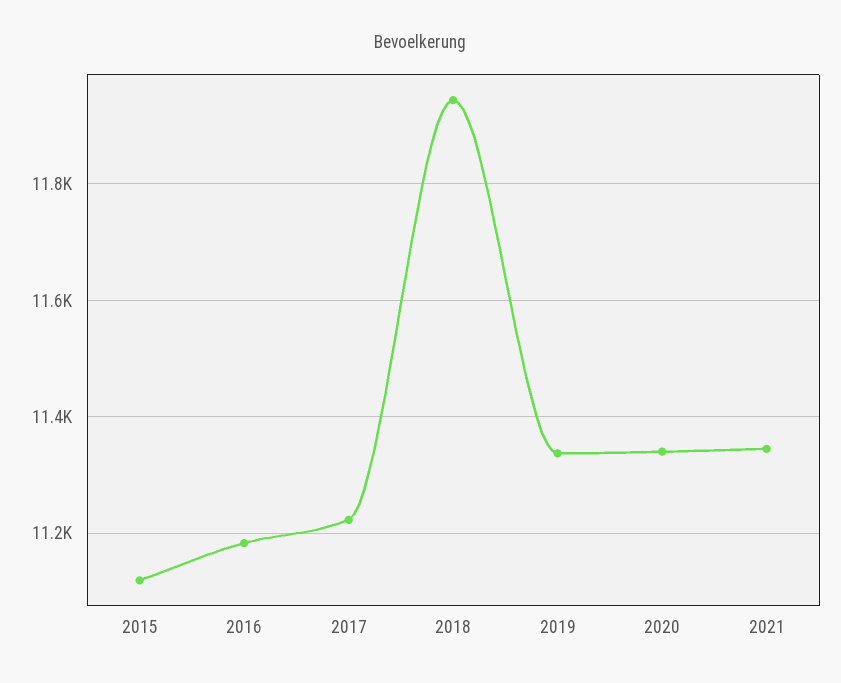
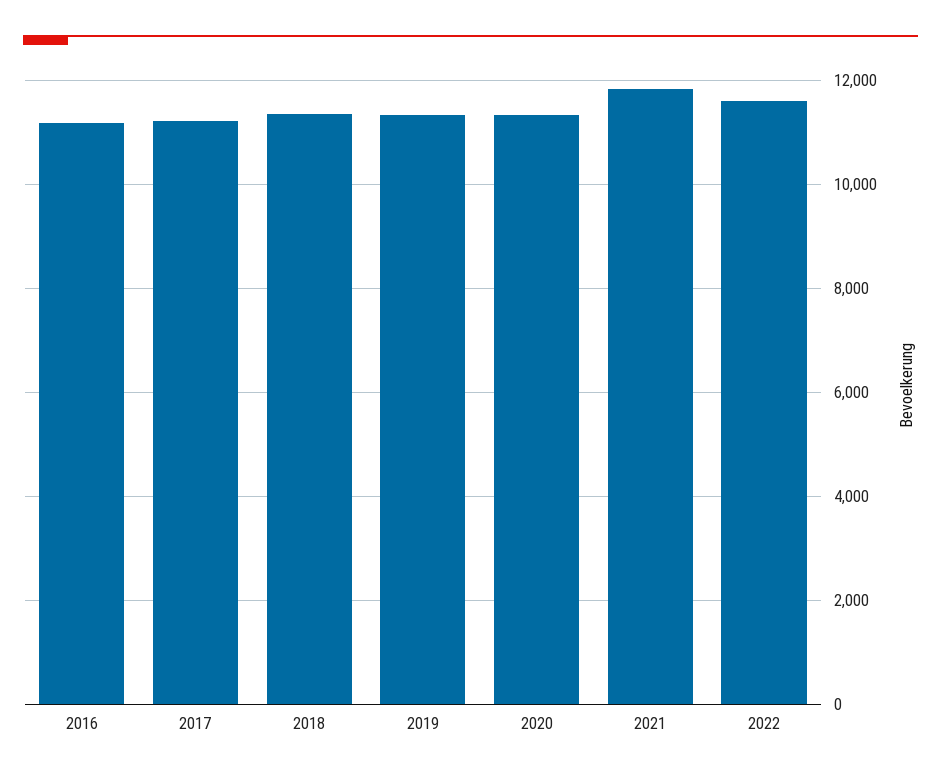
2015: 11120 -> none
2018: 11940 -> 11400
2021: 11340 -> 11800
2022: none -> 11600

